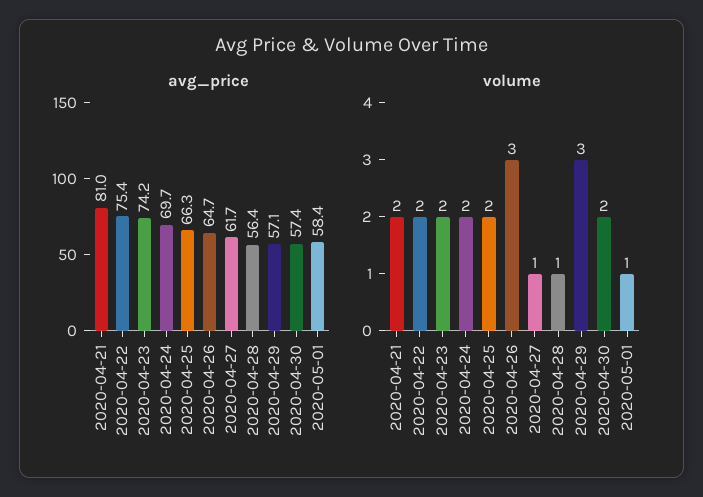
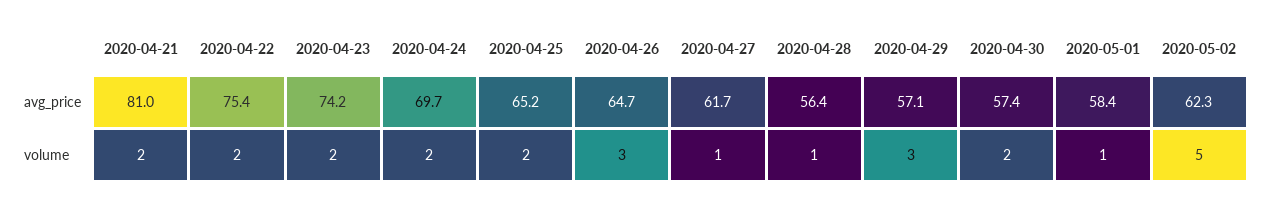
avg_price, 2020-04-25: 66.3 -> 65.2
avg_price, 2020-05-02: none -> 62.3
volume, 2020-05-02: none -> 5

